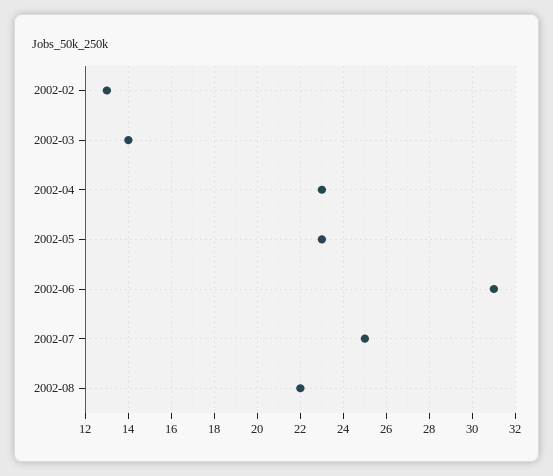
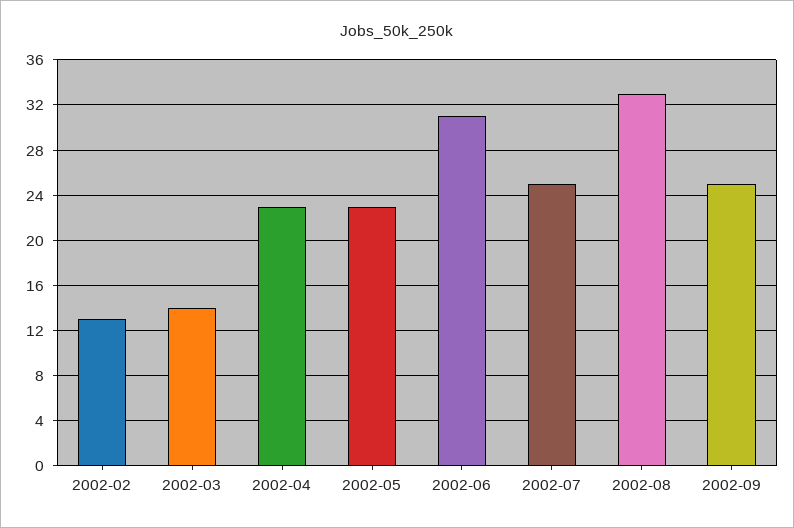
2002-08: 22 -> 33
2002-09: none -> 25

